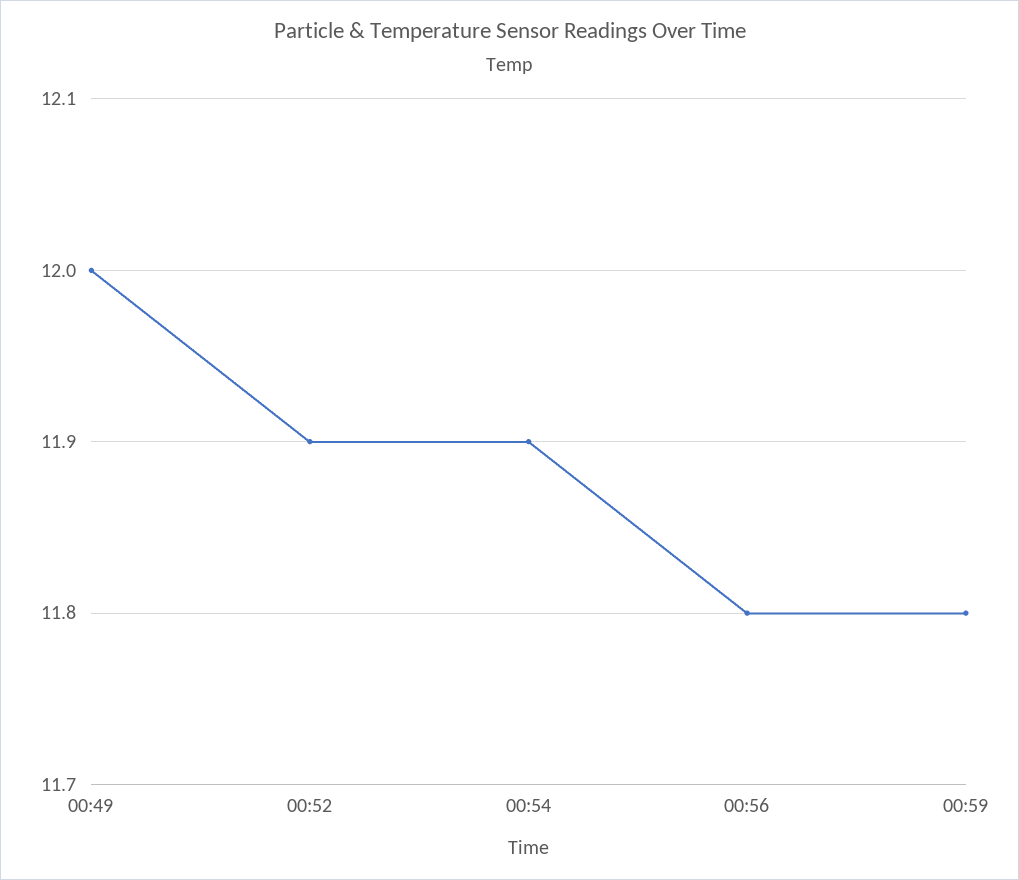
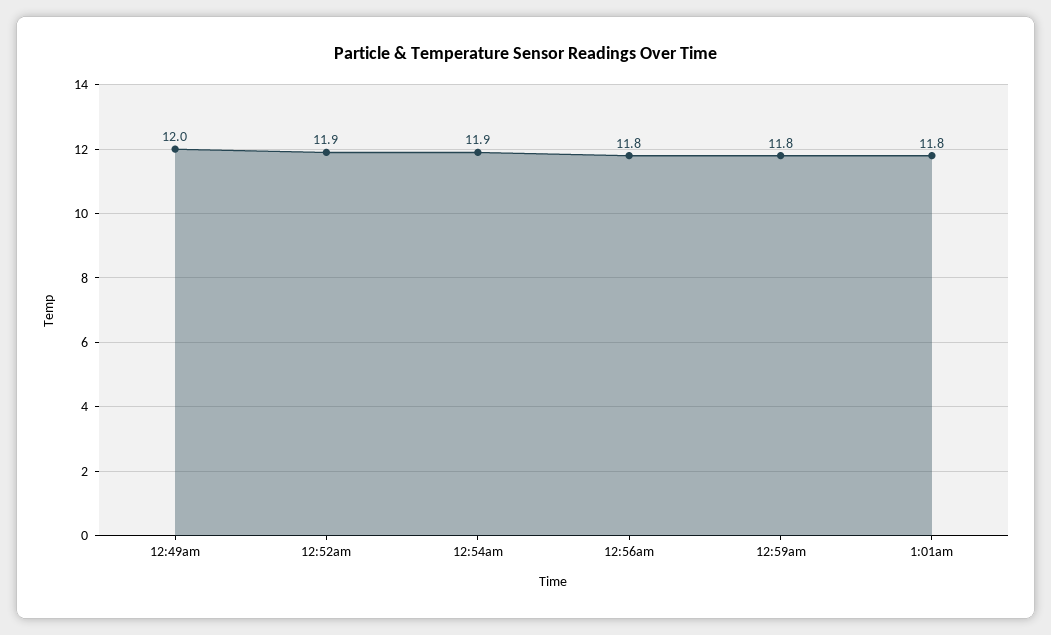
1:01am: none -> 11.8

